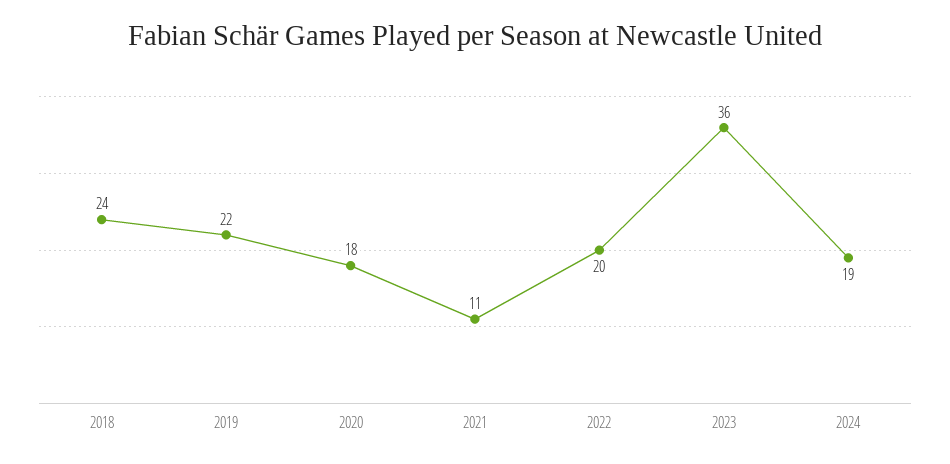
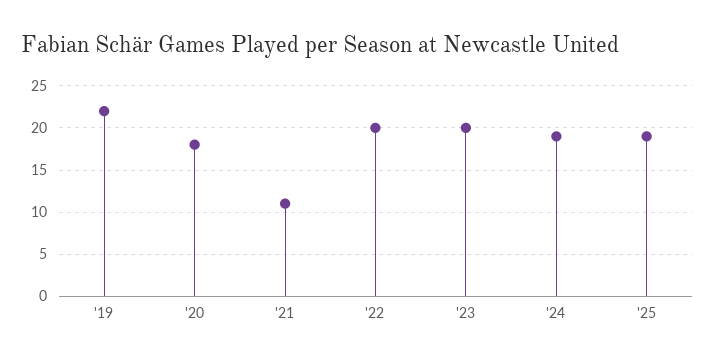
2018: 24 -> none
2023: 36 -> 20
'25: none -> 19

